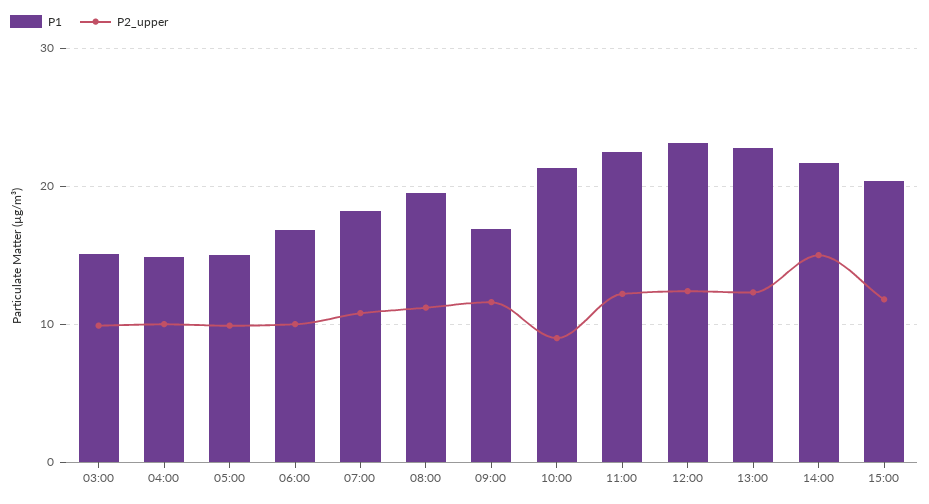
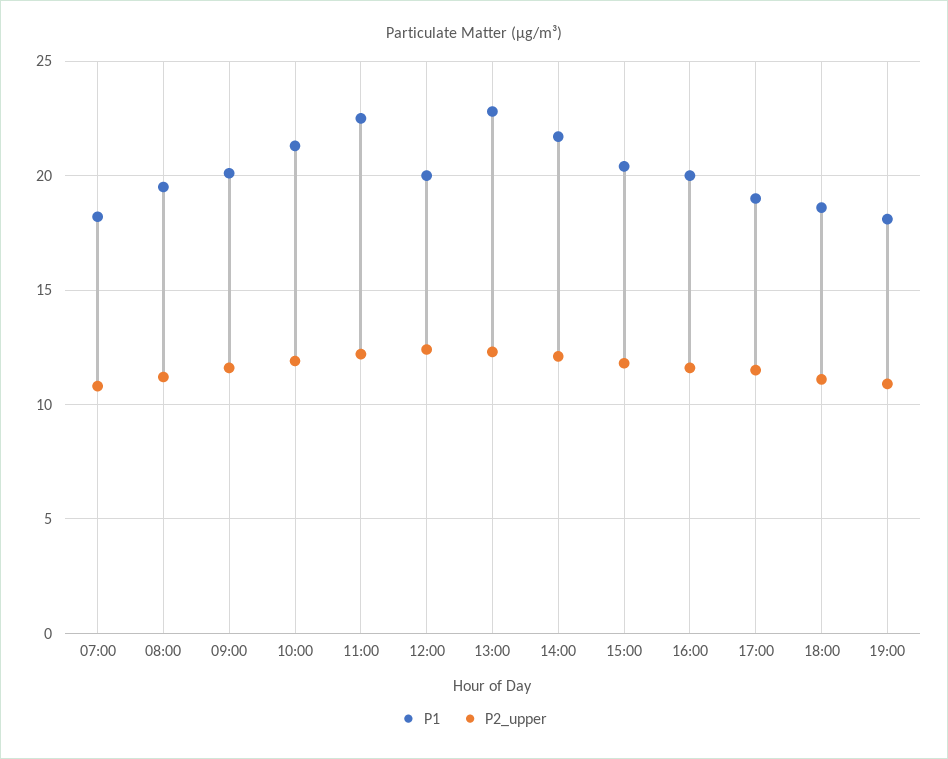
P1, 03:00: 15 -> none
P2_upper, 03:00: 10 -> none
P1, 04:00: 15 -> none
P2_upper, 04:00: 10 -> none
P1, 05:00: 15 -> none
P2_upper, 05:00: 10 -> none
P1, 06:00: 17 -> none
P2_upper, 06:00: 10 -> none
P1, 09:00: 17 -> 20
P2_upper, 10:00: 9 -> 12
P1, 12:00: 23 -> 20
P2_upper, 14:00: 15 -> 12
P1, 16:00: none -> 20
P2_upper, 16:00: none -> 11.5
P1, 17:00: none -> 19
P2_upper, 17:00: none -> 11.5
P1, 18:00: none -> 18.5
P2_upper, 18:00: none -> 11
P1, 19:00: none -> 18
P2_upper, 19:00: none -> 11

